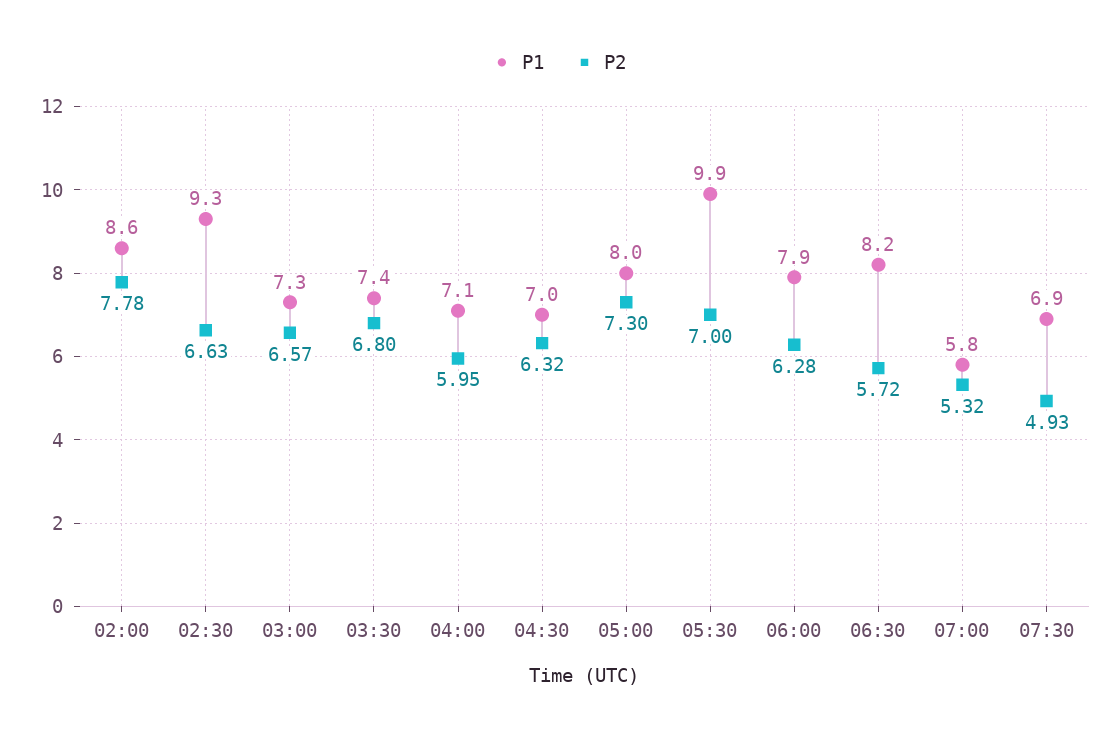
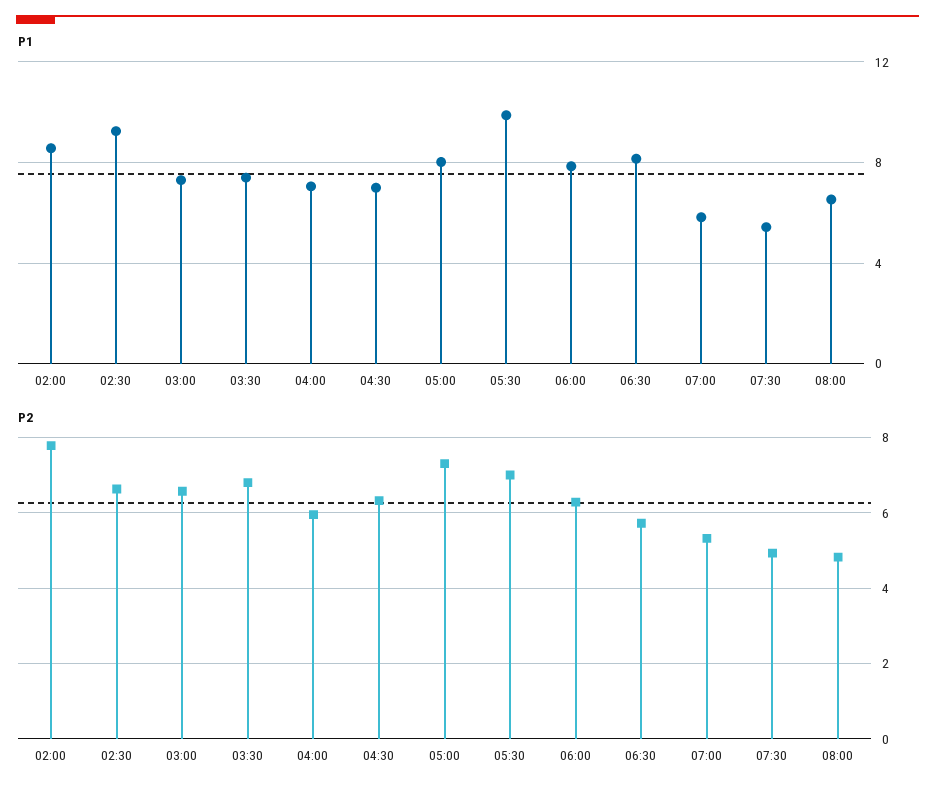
P1, 07:30: 6.9 -> 5.5
P1, 08:00: none -> 6.5
P2, 08:00: none -> 4.8

